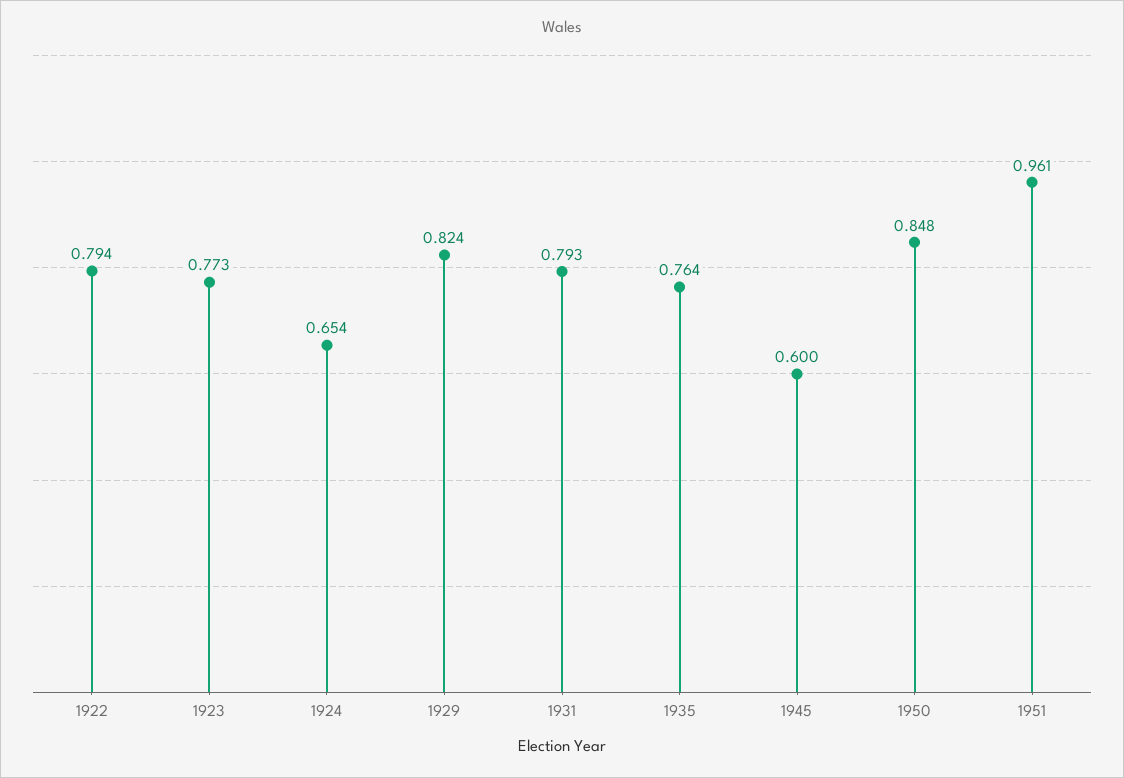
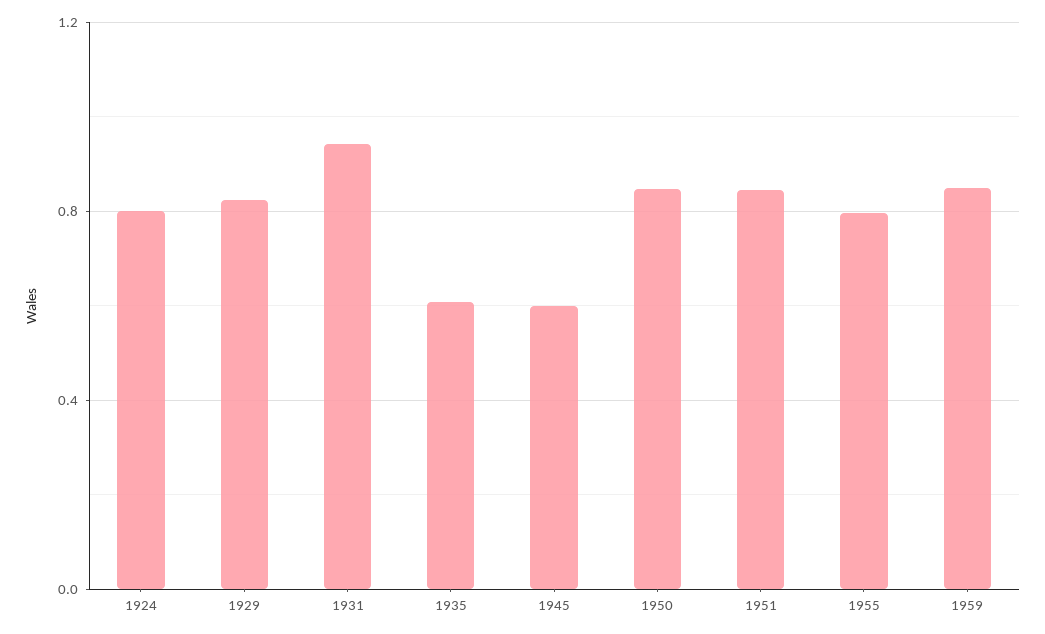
1922: 0.794 -> none
1923: 0.773 -> none
1924: 0.654 -> 0.8
1931: 0.793 -> 0.95
1935: 0.764 -> 0.6
1951: 0.961 -> 0.85
1955: none -> 0.8
1959: none -> 0.85

